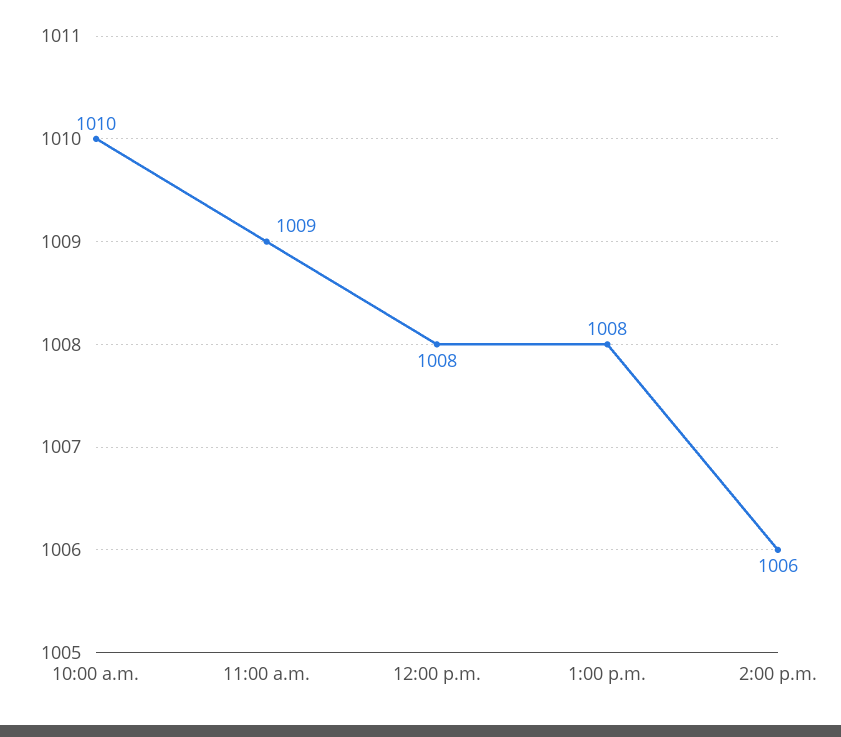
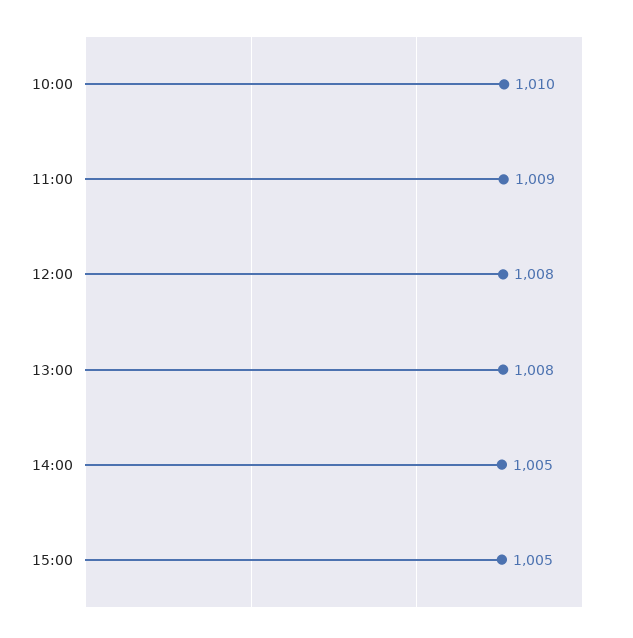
2:00 p.m.: 1006 -> 1005
15:00: none -> 1005

